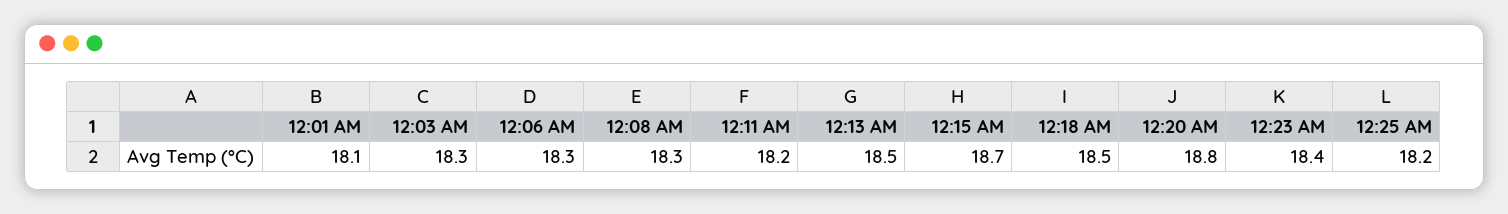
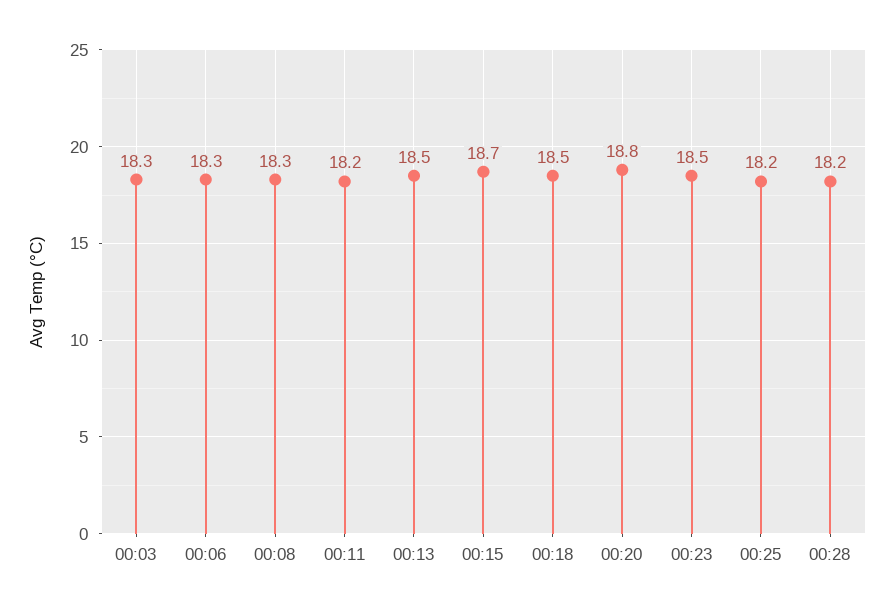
12:01 AM: 18.1 -> none
12:23 AM: 18.4 -> 18.5
00:28: none -> 18.2

